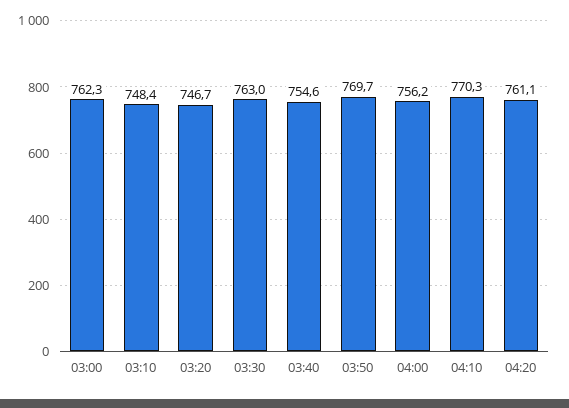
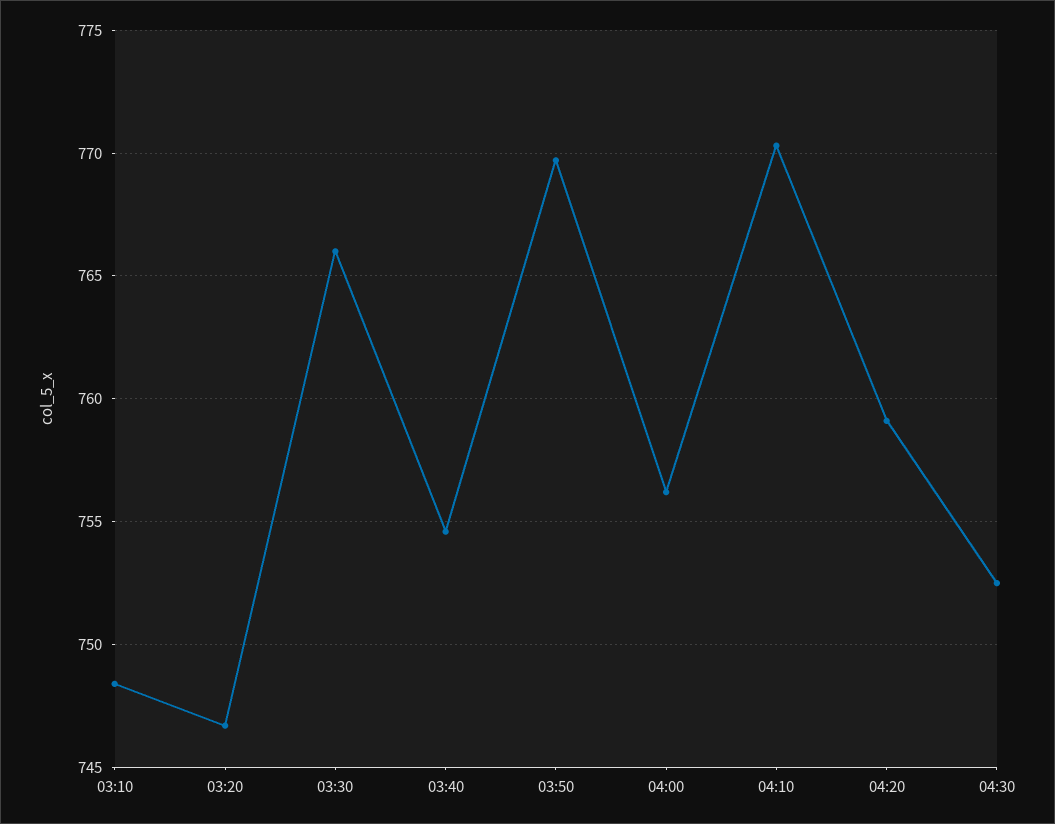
03:00: 762.3 -> none
03:30: 763 -> 766
04:20: 761.1 -> 759
04:30: none -> 752.5

